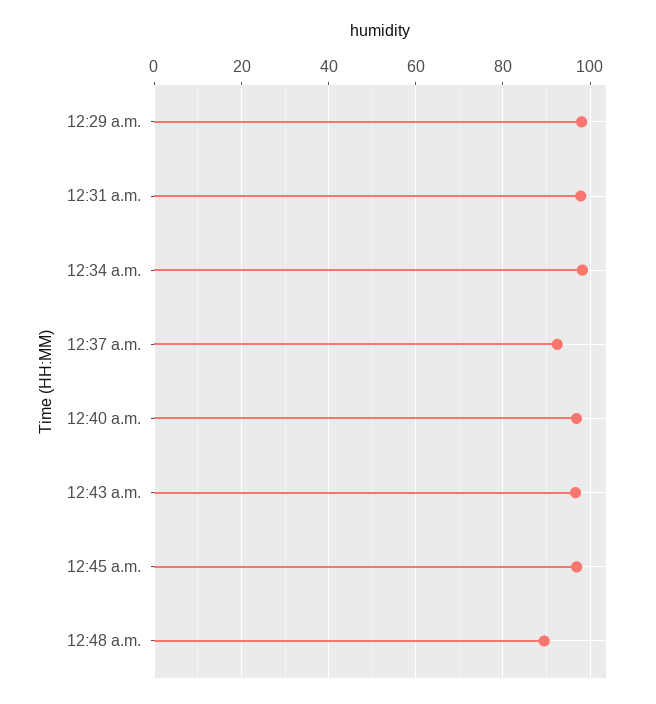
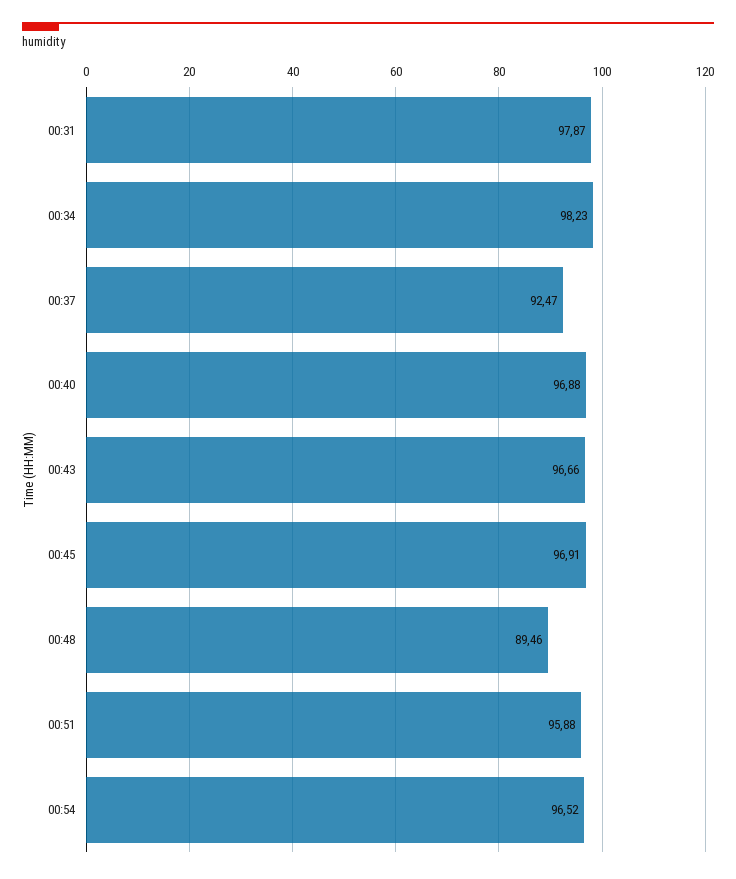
12:29 a.m.: 98 -> none
00:51: none -> 95.88
00:54: none -> 96.52

